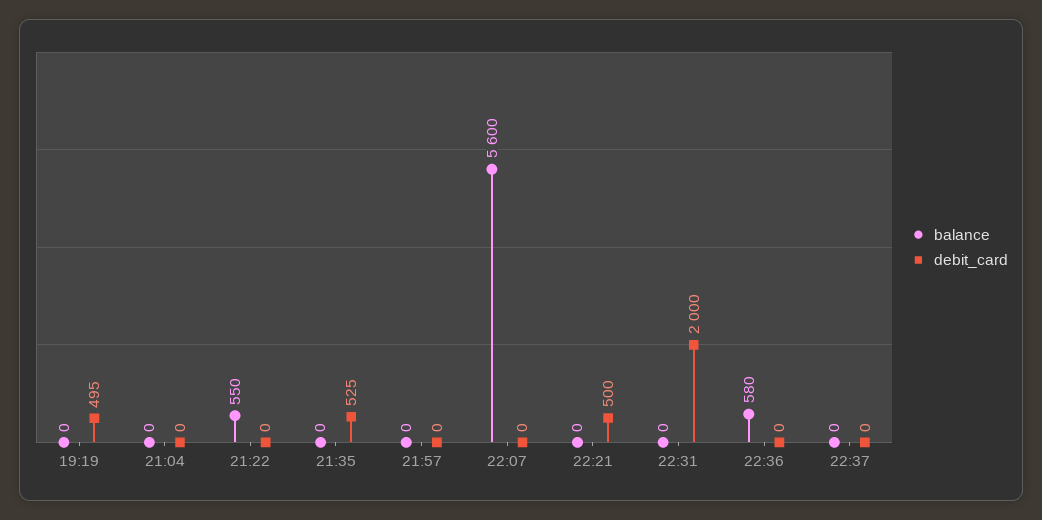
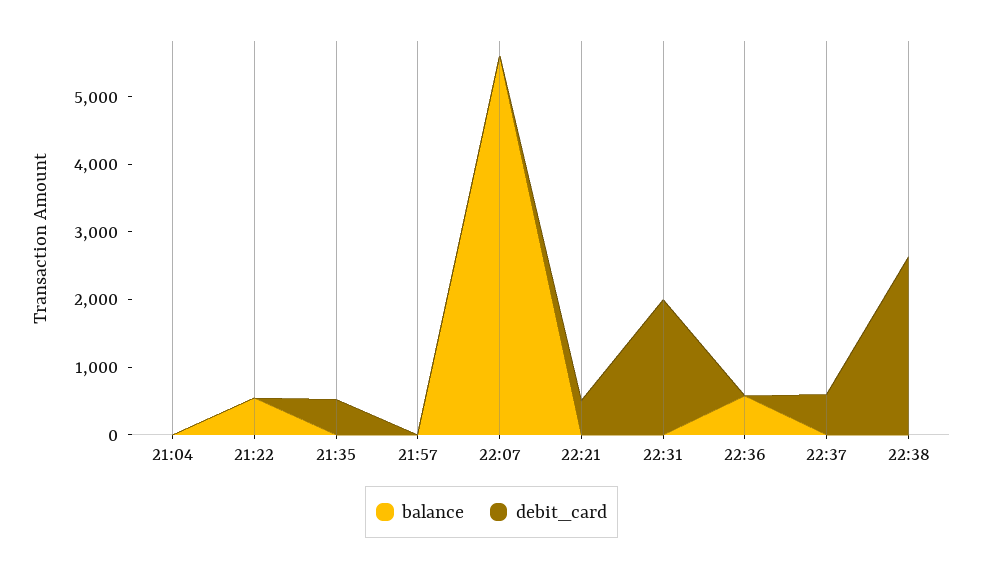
balance, 19:19: 0 -> none
debit_card, 19:19: 495 -> none
debit_card, 22:37: 0 -> 600
balance, 22:38: none -> 0
debit_card, 22:38: none -> 2600

